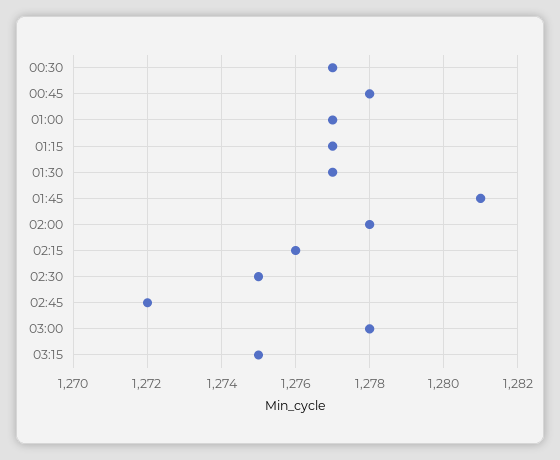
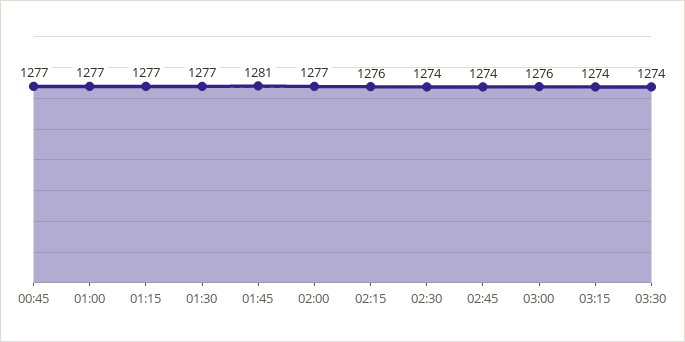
00:30: 1277 -> none
00:45: 1278 -> 1277
02:00: 1278 -> 1277
02:30: 1275 -> 1274
02:45: 1272 -> 1274
03:00: 1278 -> 1276
03:15: 1275 -> 1274
03:30: none -> 1274

